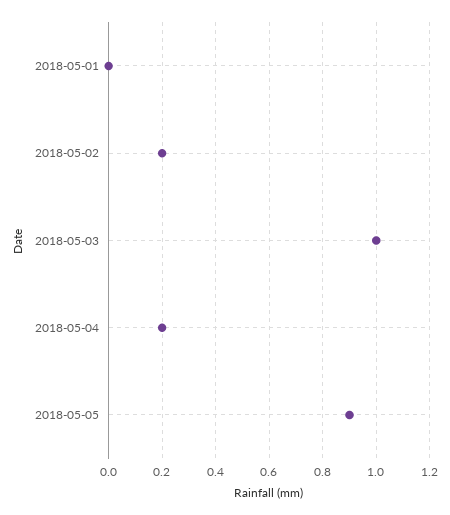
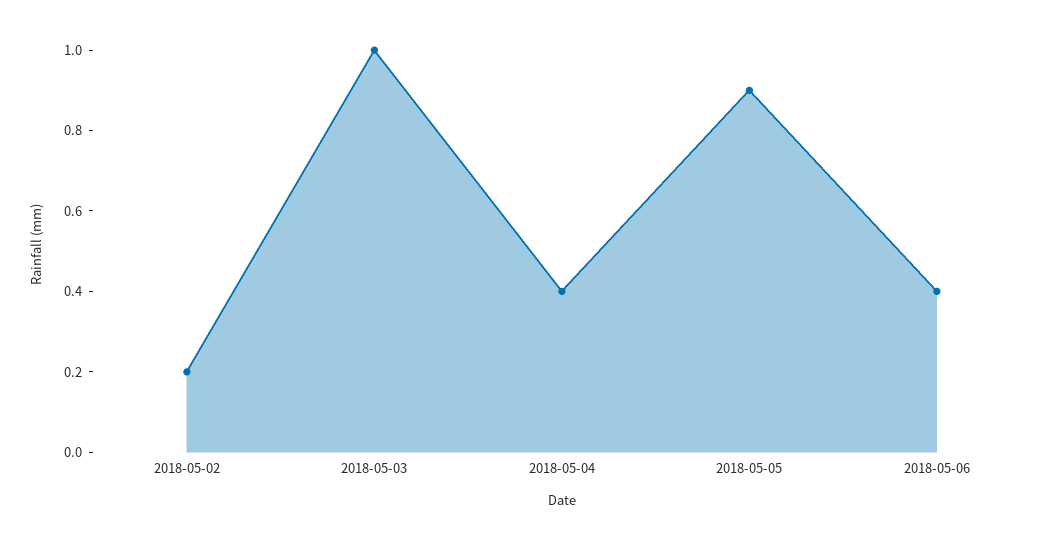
2018-05-01: 0 -> none
2018-05-04: 0.2 -> 0.4
2018-05-06: none -> 0.4

